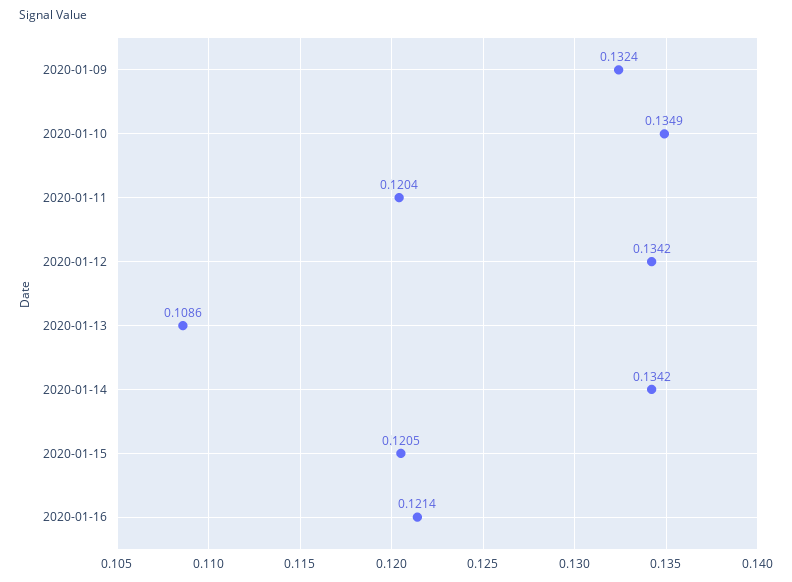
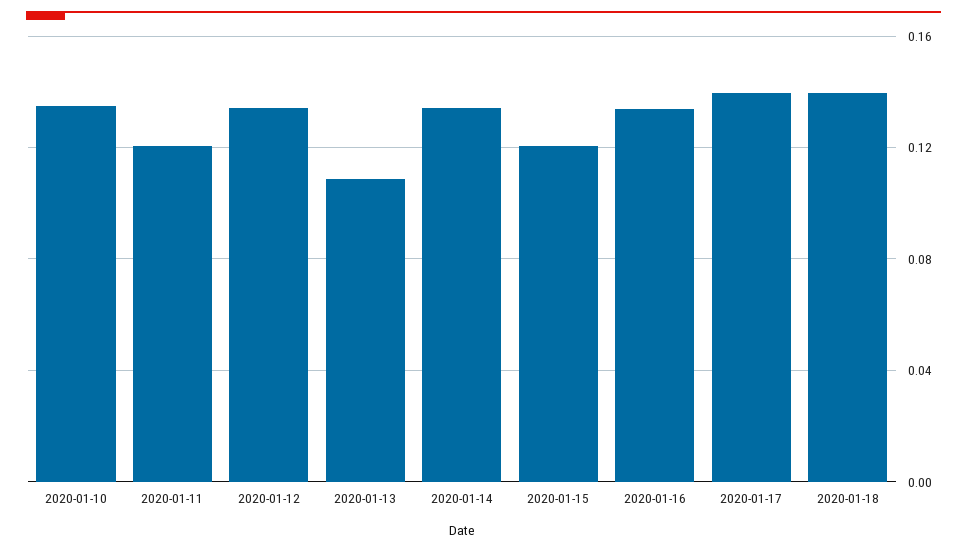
2020-01-09: 0.1324 -> none
2020-01-16: 0.1214 -> 0.135
2020-01-17: none -> 0.14
2020-01-18: none -> 0.14

